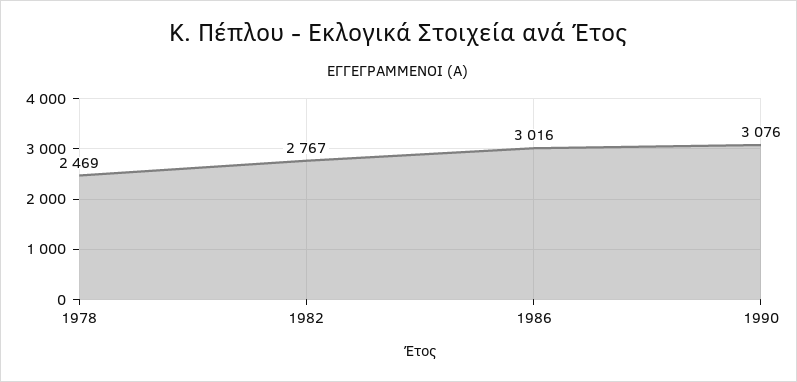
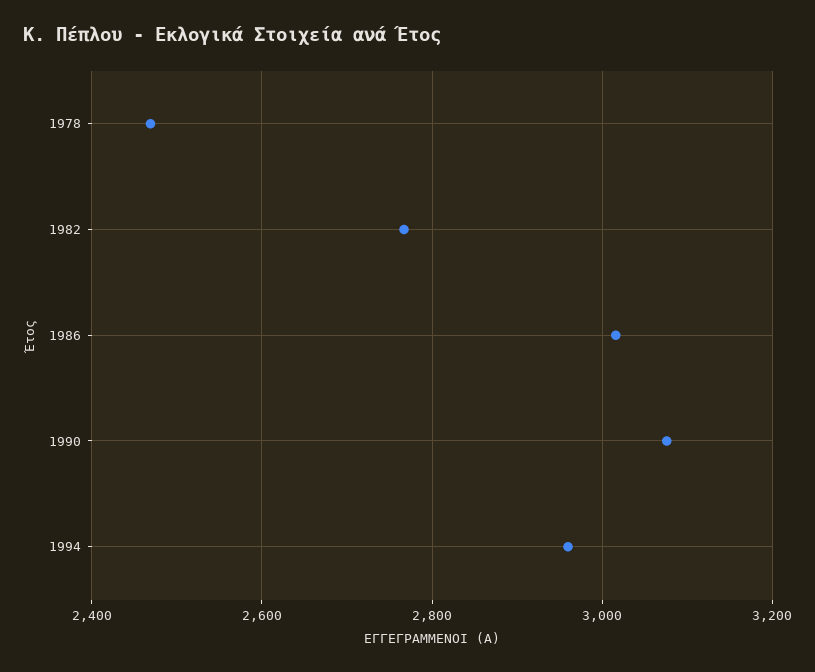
1994: none -> 2960

